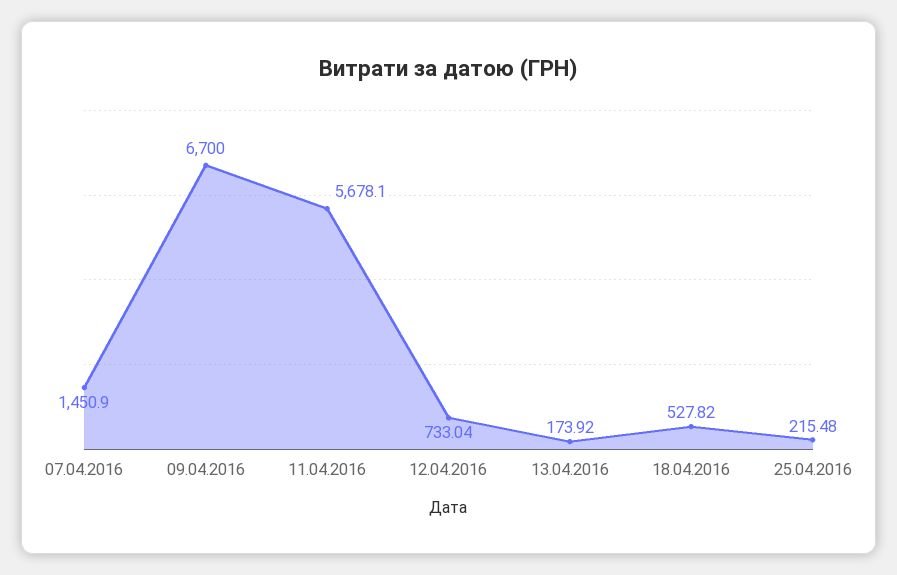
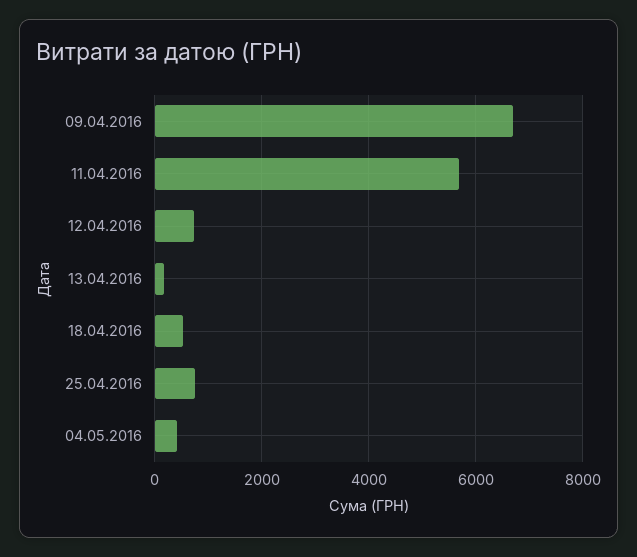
07.04.2016: 1450.9 -> none
25.04.2016: 215.48 -> 800
04.05.2016: none -> 400

